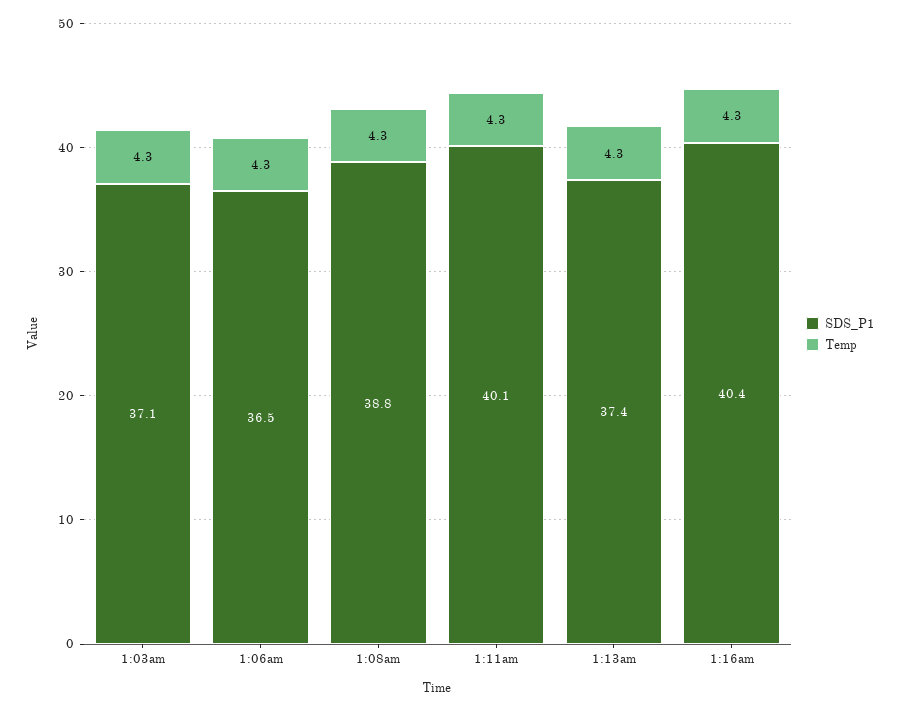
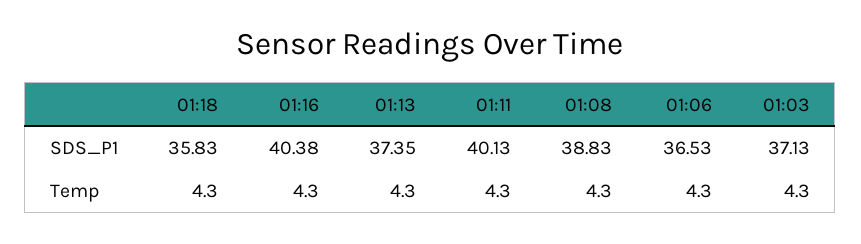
SDS_P1, 01:18: none -> 35.83
Temp, 01:18: none -> 4.3

